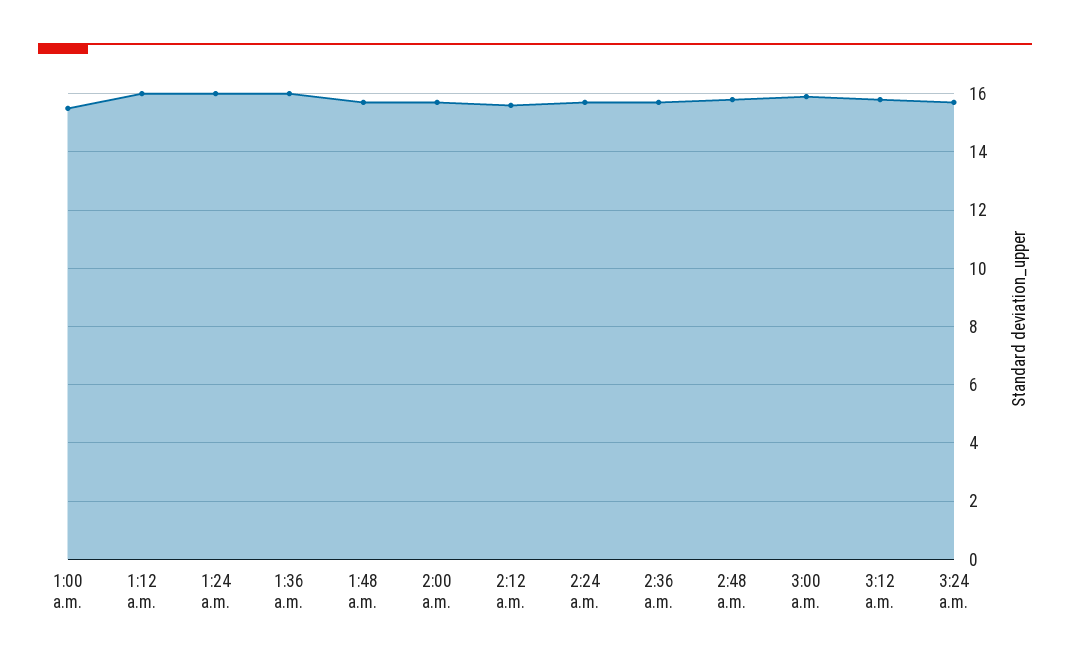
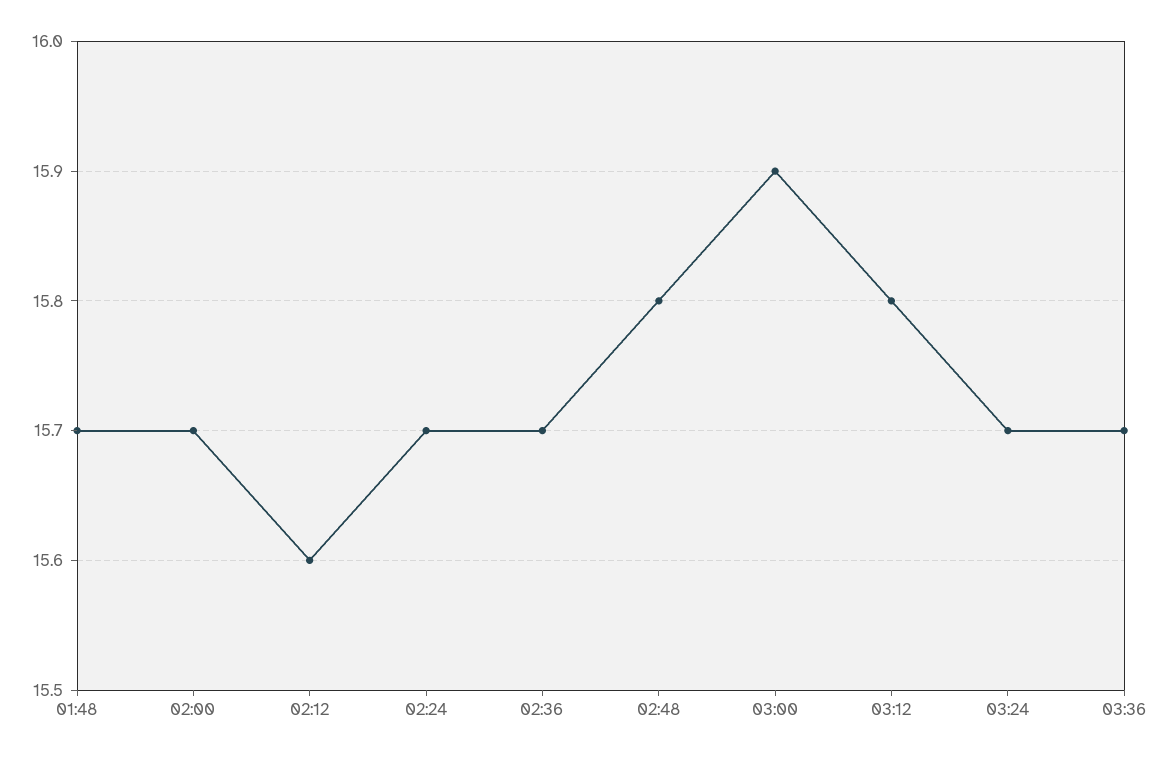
1:00 a.m.: 15.5 -> none
1:12 a.m.: 16 -> none
1:24 a.m.: 16 -> none
1:36 a.m.: 16 -> none
03:36: none -> 15.7

